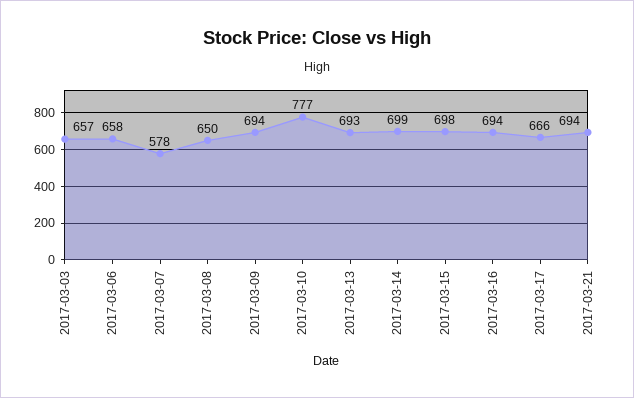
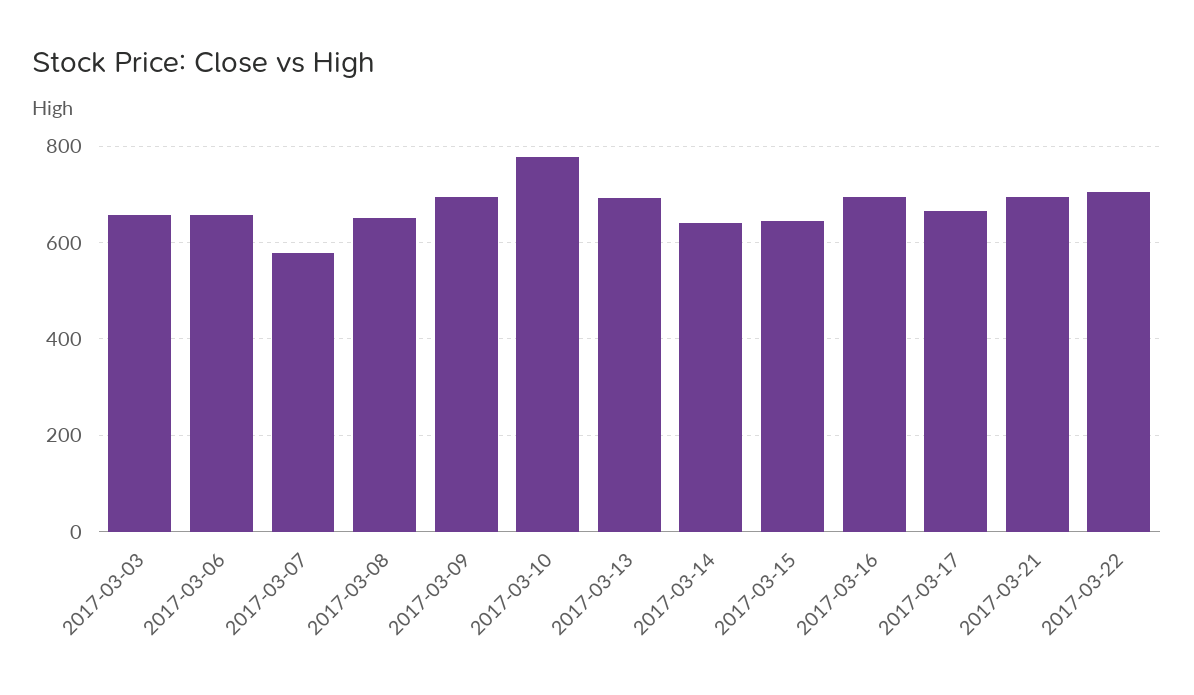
2017-03-14: 699 -> 640
2017-03-15: 698 -> 640
2017-03-22: none -> 700

